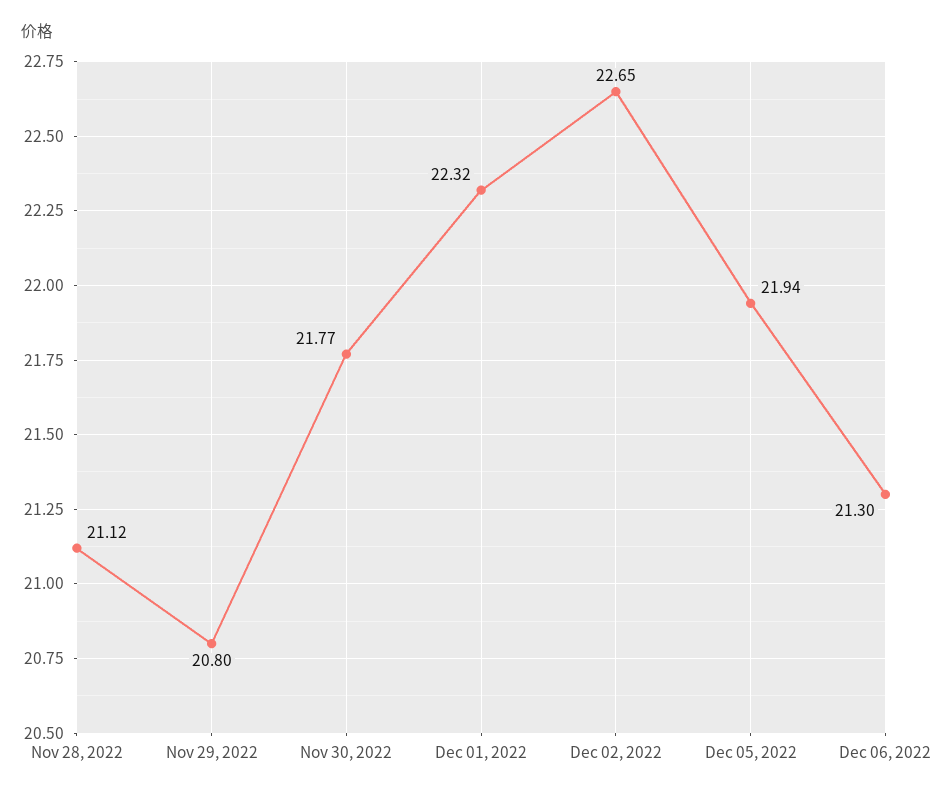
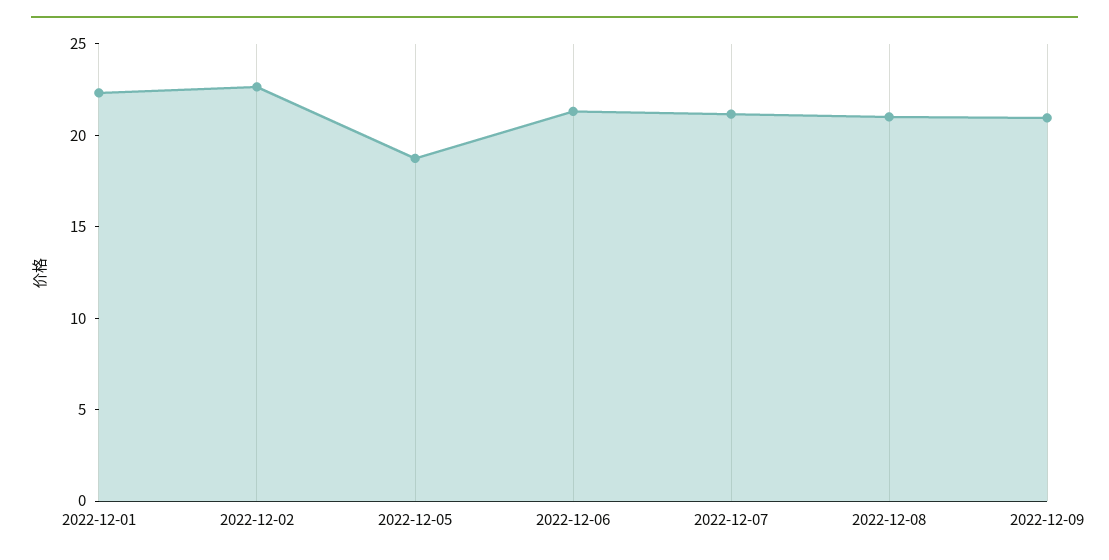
Nov 28, 2022: 21.12 -> none
Nov 29, 2022: 20.8 -> none
Nov 30, 2022: 21.77 -> none
Dec 05, 2022: 21.94 -> 19
2022-12-07: none -> 21
2022-12-08: none -> 21
2022-12-09: none -> 21

